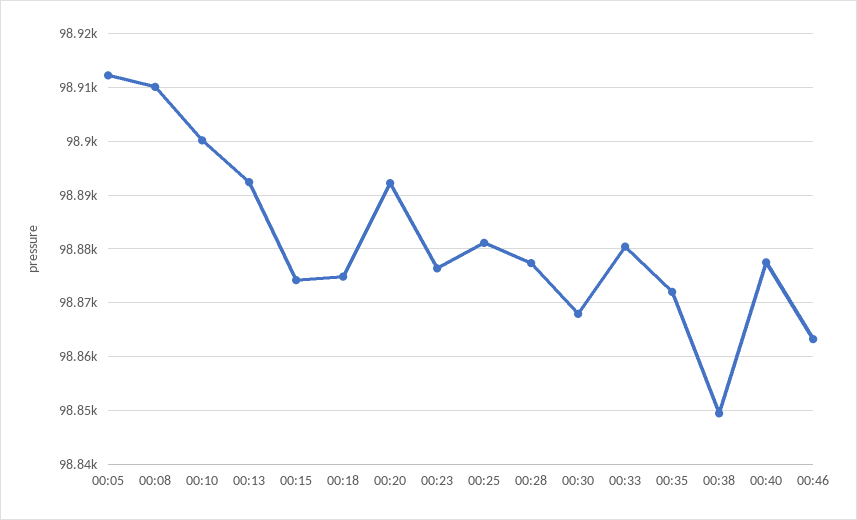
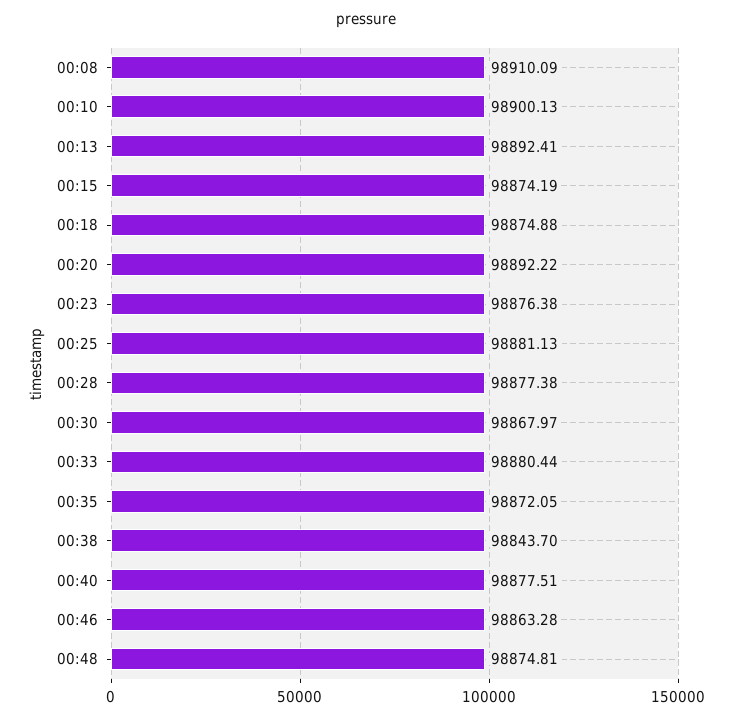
00:05: 98912 -> none
00:38: 98850 -> 98843.7
00:48: none -> 98874.81

